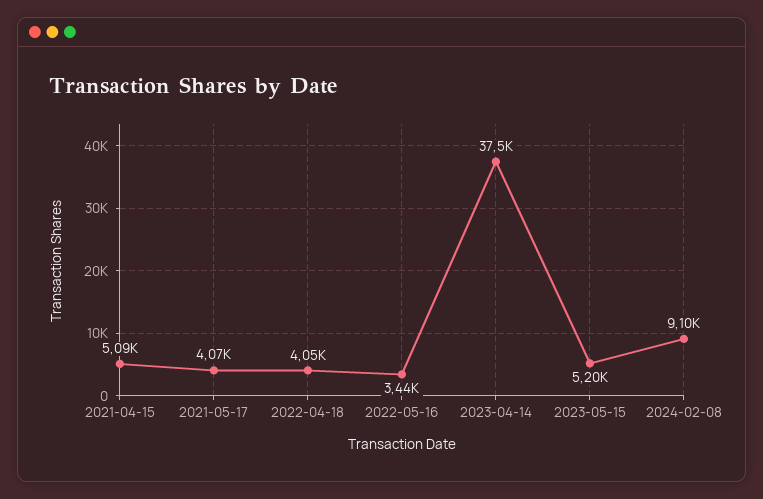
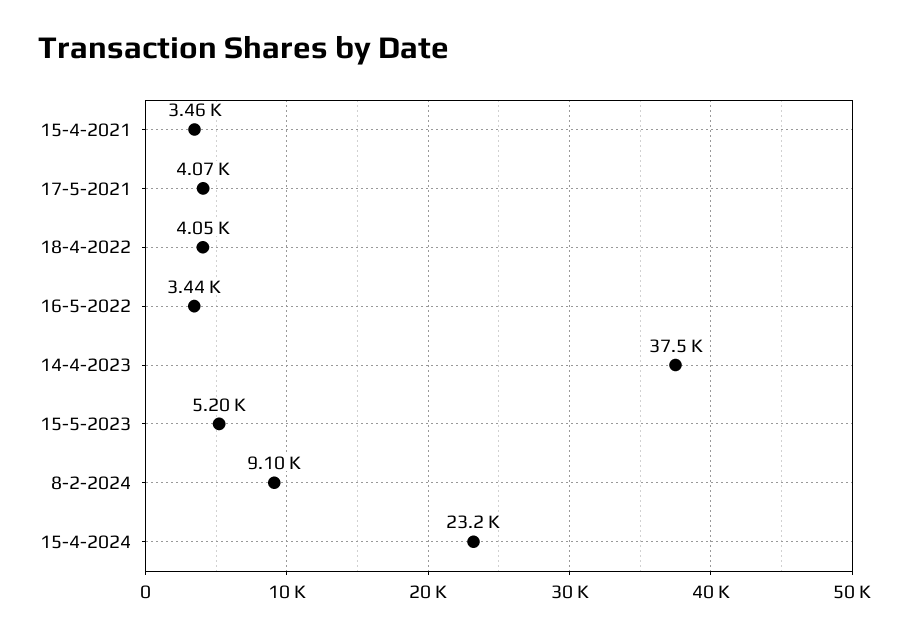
2021-04-15: 5090 -> 3460
15-4-2024: none -> 23200

